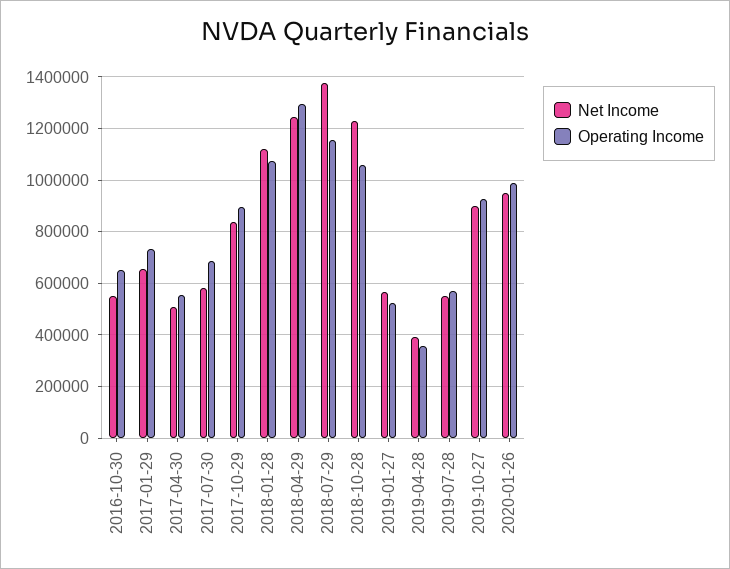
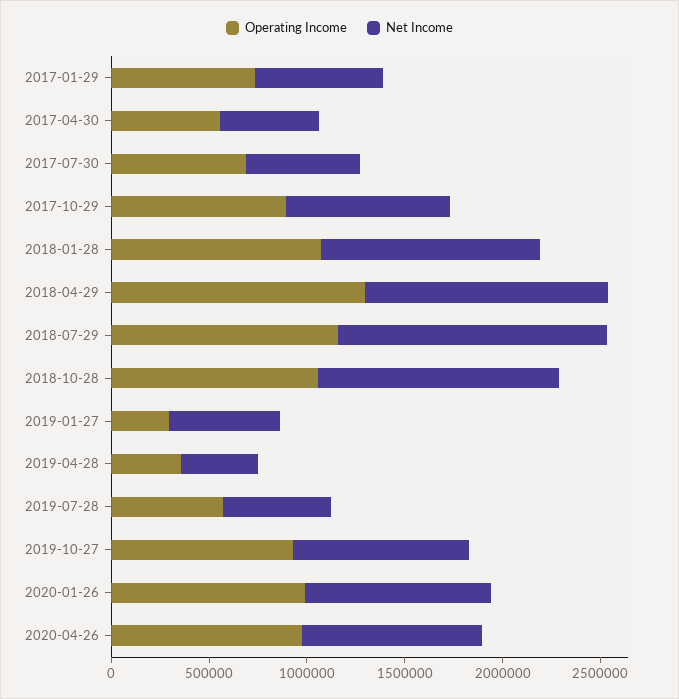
Net Income, 2016-10-30: 550000 -> none
Operating Income, 2016-10-30: 650000 -> none
Operating Income, 2019-01-27: 525000 -> 300000
Operating Income, 2020-04-26: none -> 1000000
Net Income, 2020-04-26: none -> 900000

